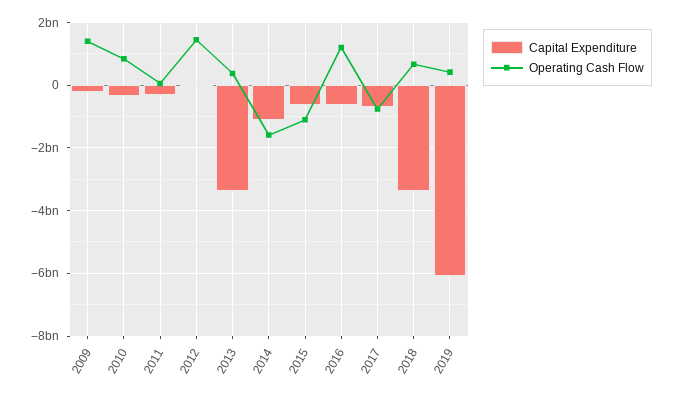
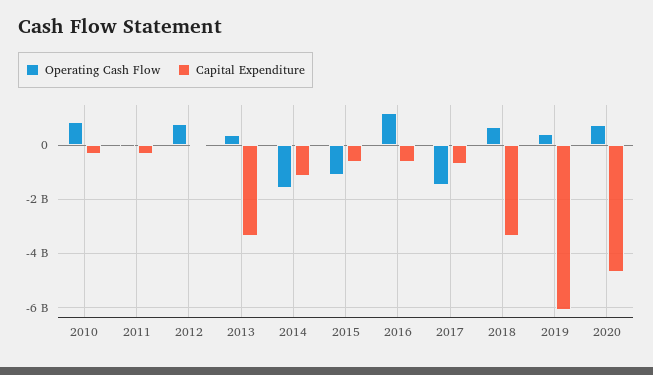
Capital Expenditure, 2009: -200000000 -> none
Operating Cash Flow, 2009: 1400000000 -> none
Operating Cash Flow, 2012: 1400000000 -> 750000000
Operating Cash Flow, 2017: -800000000 -> -1500000000
Operating Cash Flow, 2020: none -> 750000000
Capital Expenditure, 2020: none -> -4750000000

